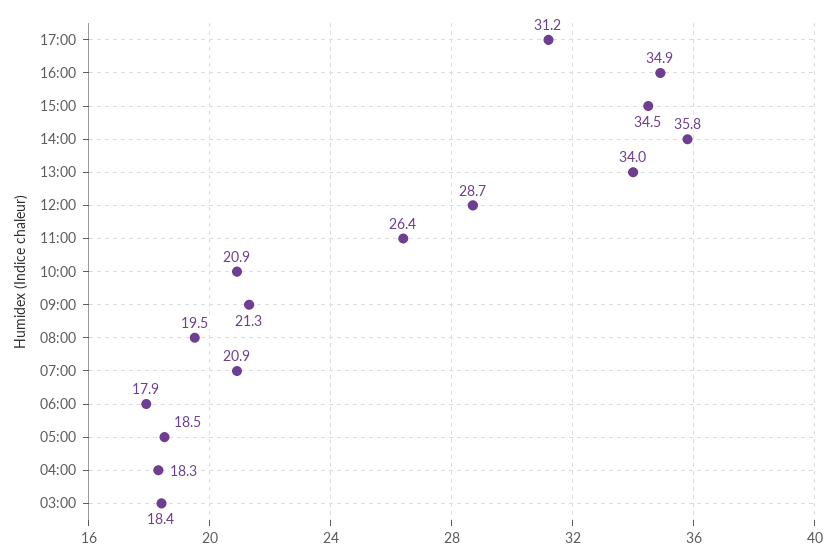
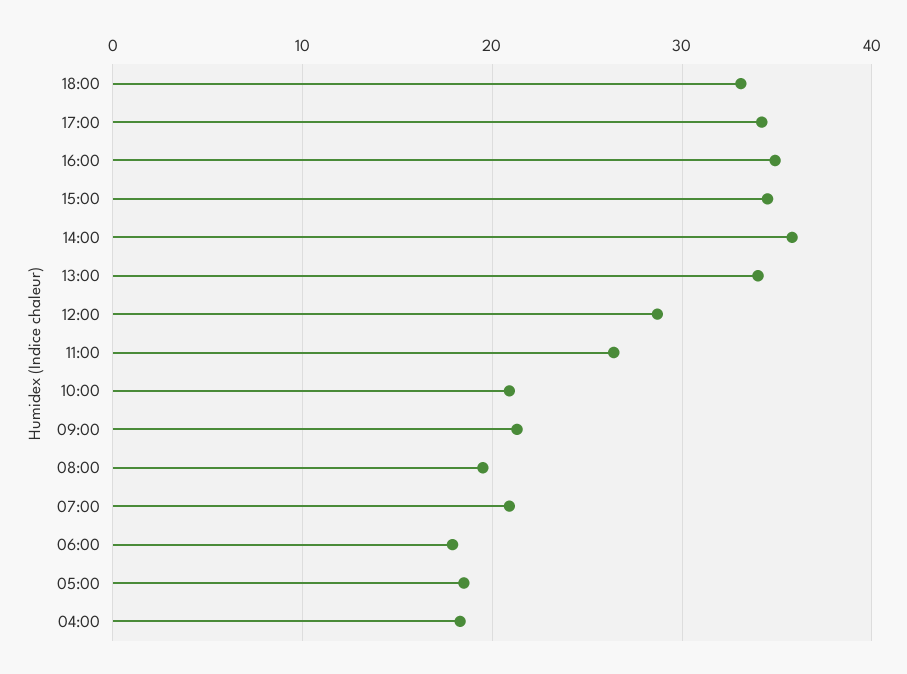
17:00: 31.2 -> 34
03:00: 18.4 -> none
18:00: none -> 33

